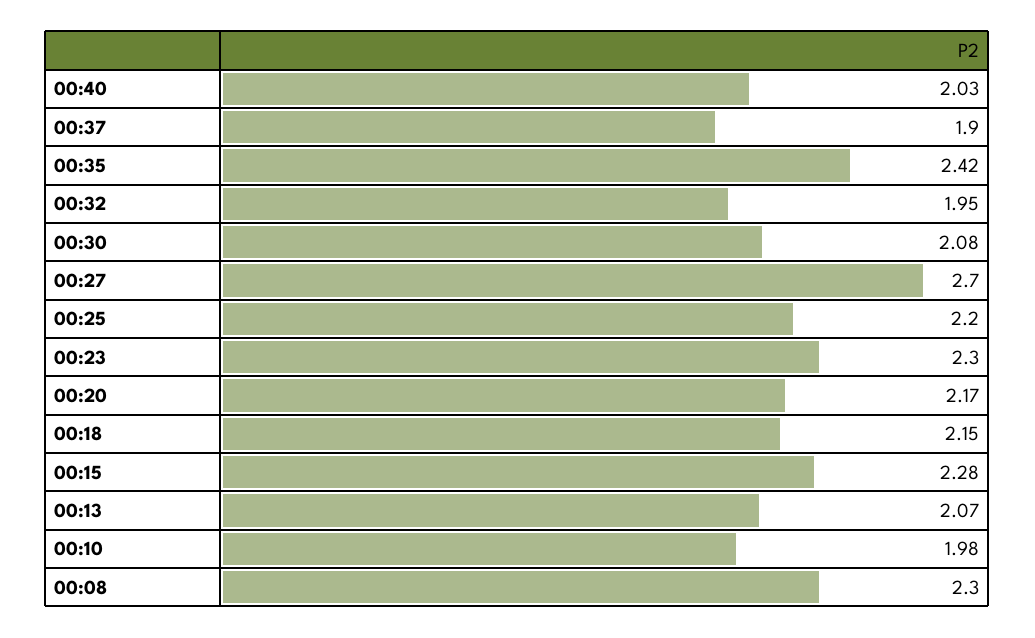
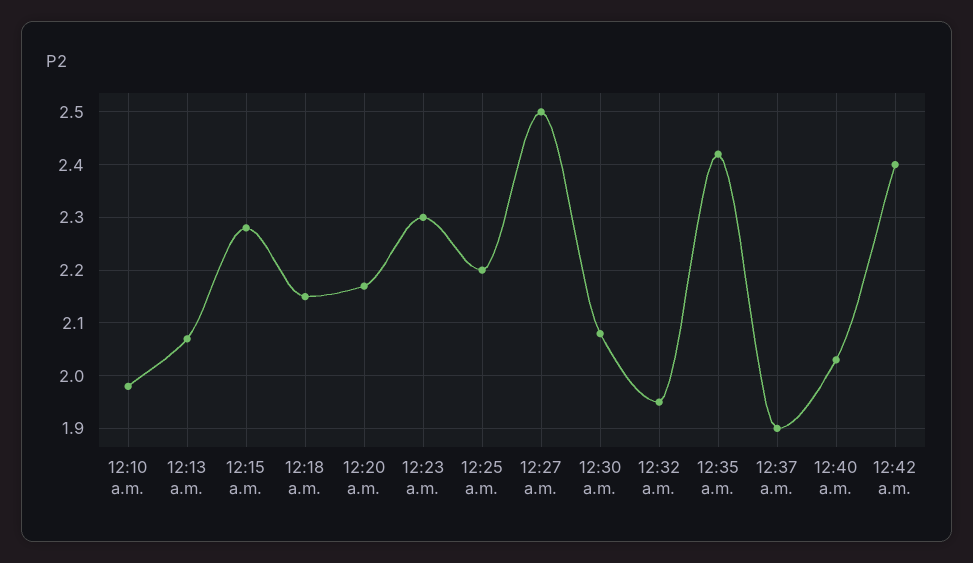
00:27: 2.7 -> 2.5
00:08: 2.3 -> none
12:42 a.m.: none -> 2.4

